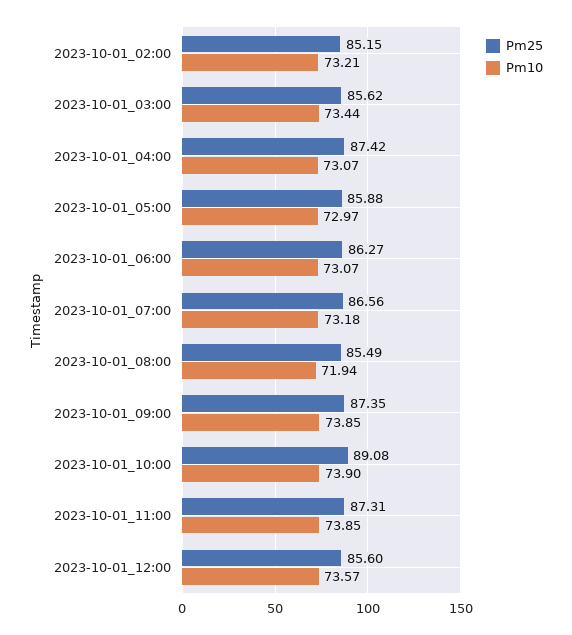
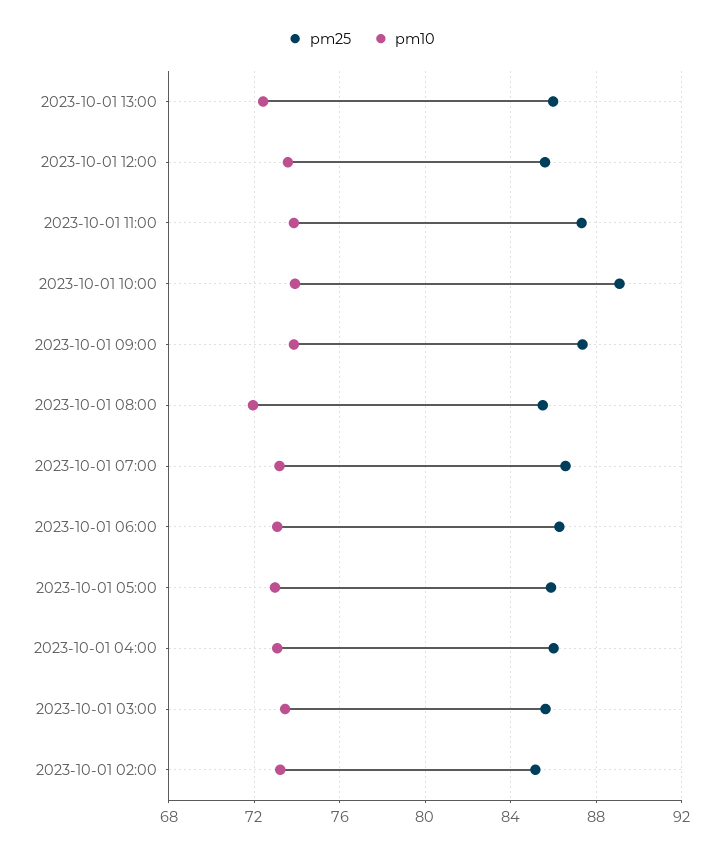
Pm25, 2023-10-01_04:00: 87.42 -> 86
Pm25, 2023-10-01 13:00: none -> 86
Pm10, 2023-10-01 13:00: none -> 72.5

